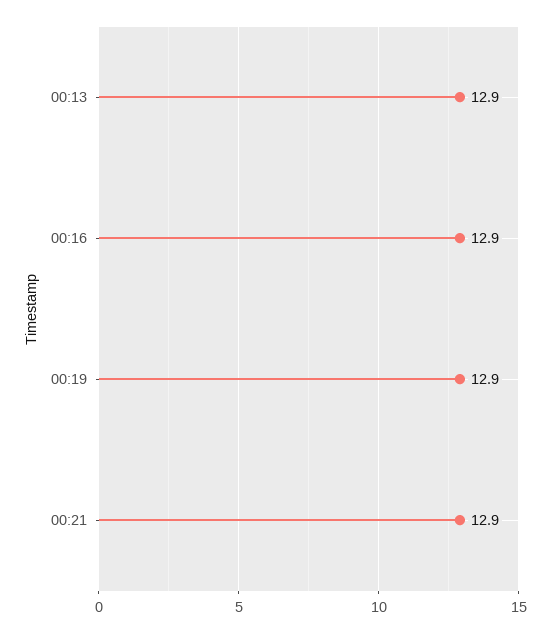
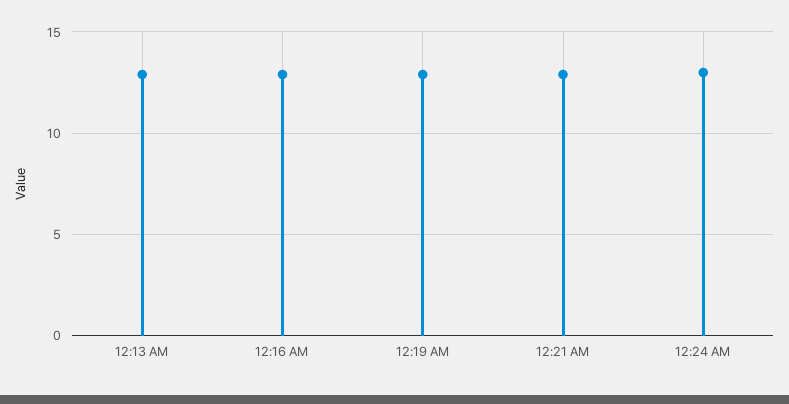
12:24 AM: none -> 13

